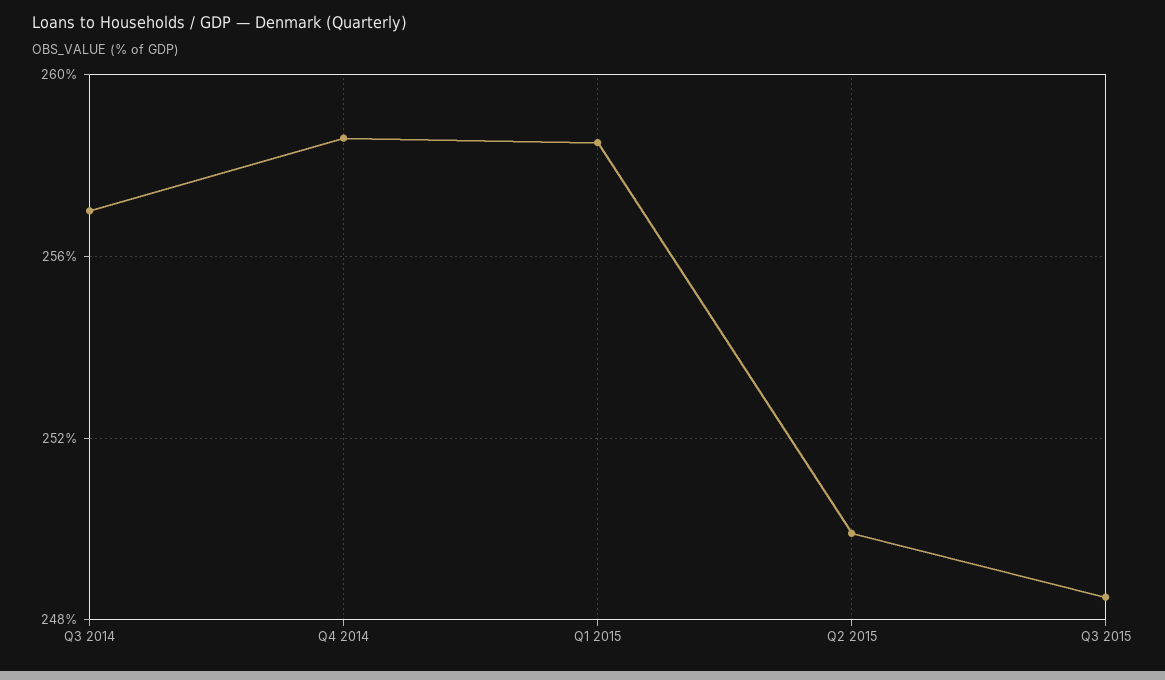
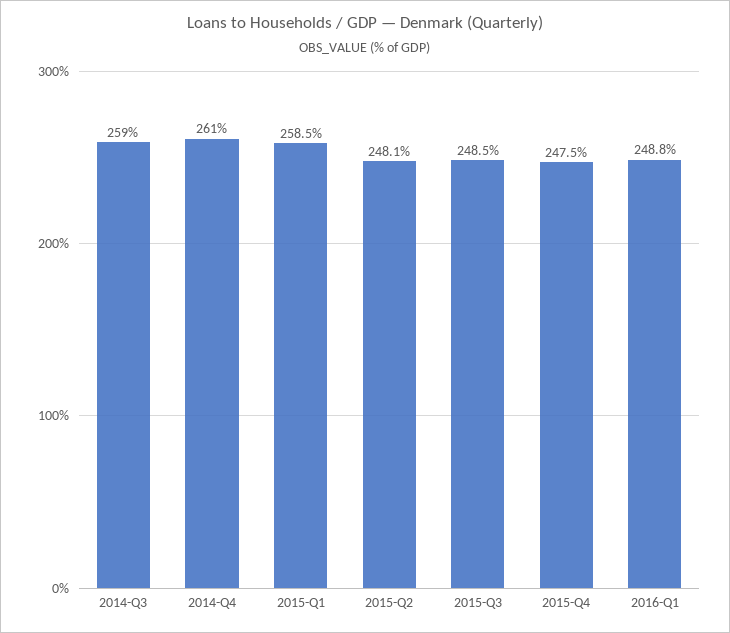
Q3 2014: 257 -> 259
Q4 2014: 258.5 -> 261
Q2 2015: 250 -> 248.1
2015-Q4: none -> 247.5
2016-Q1: none -> 248.8

